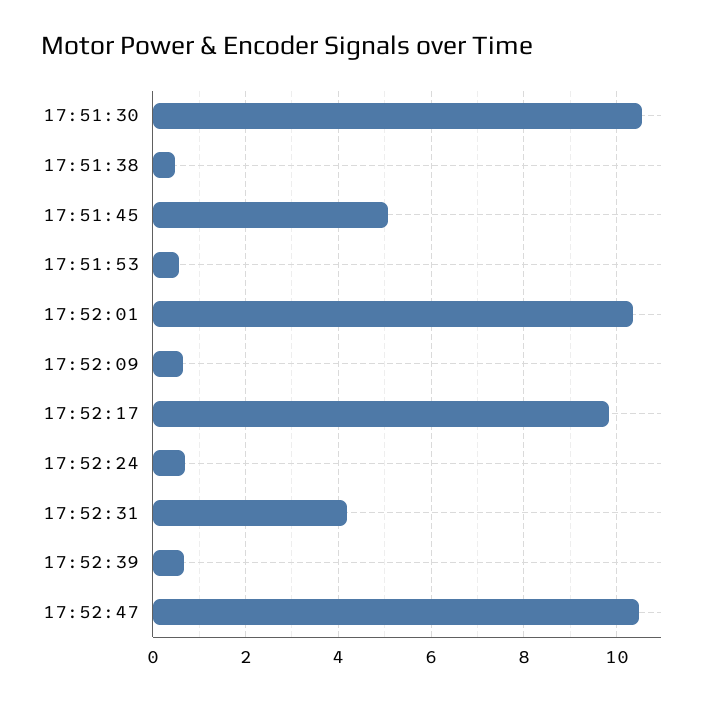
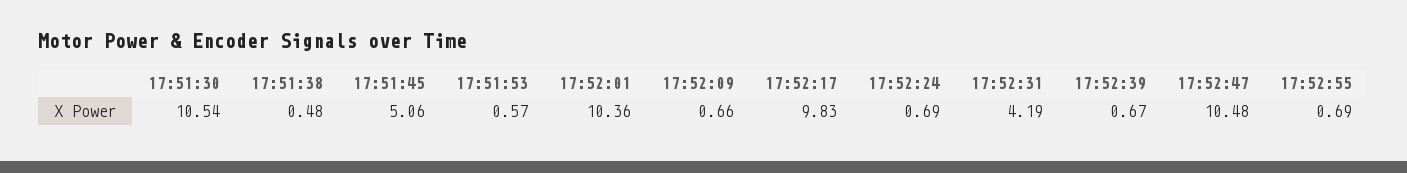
17:52:55: none -> 0.69

